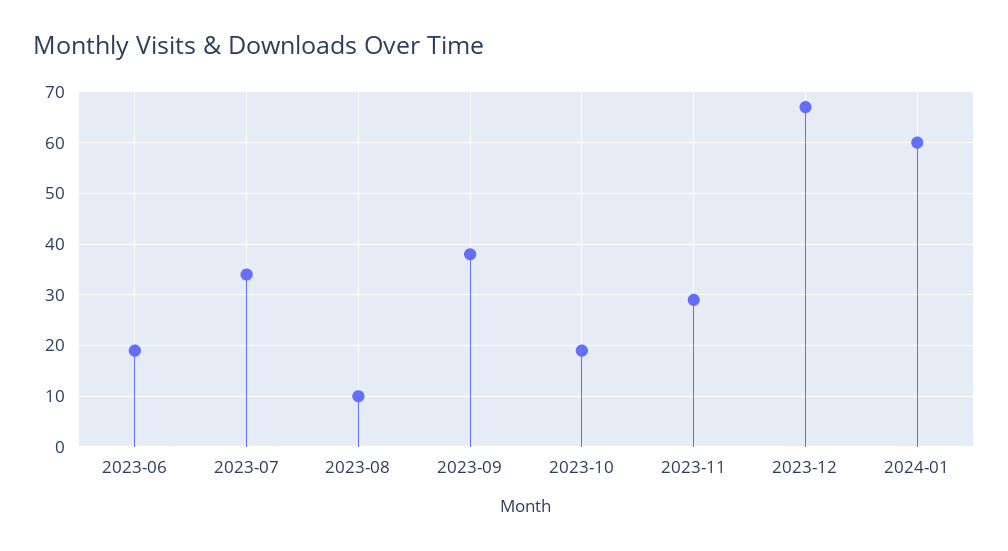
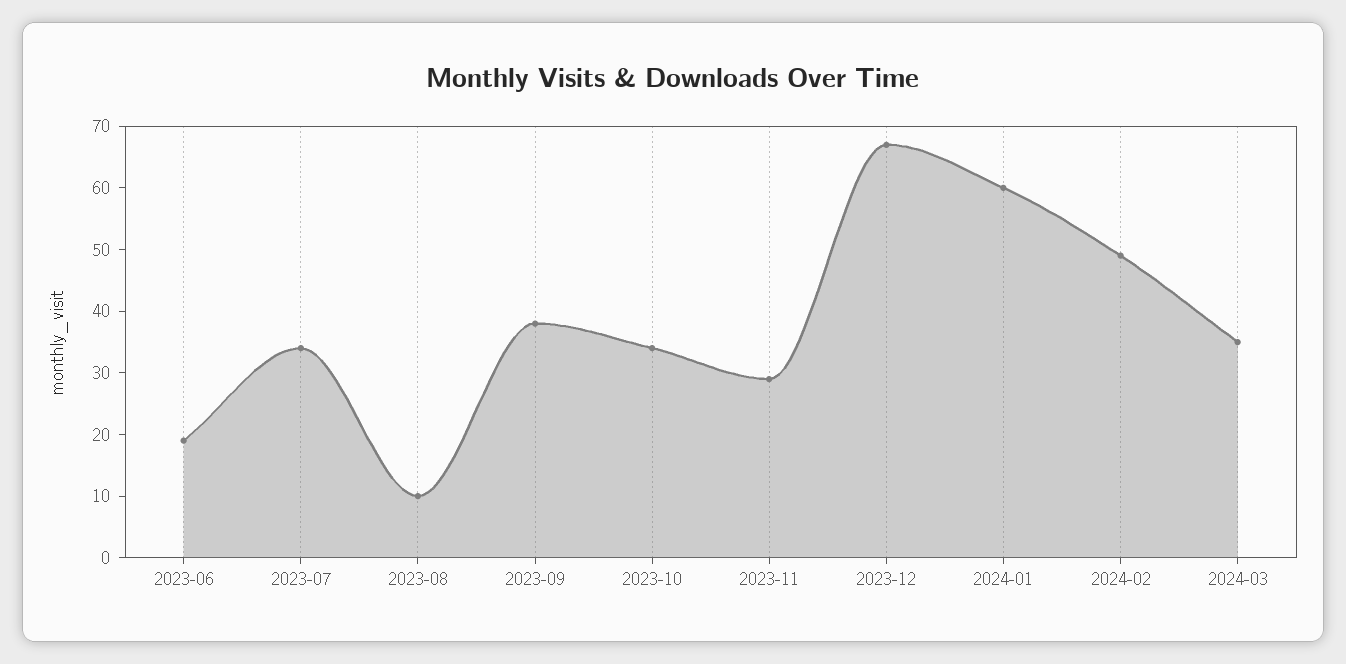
2023-10: 20 -> 35
2024-02: none -> 50
2024-03: none -> 35

